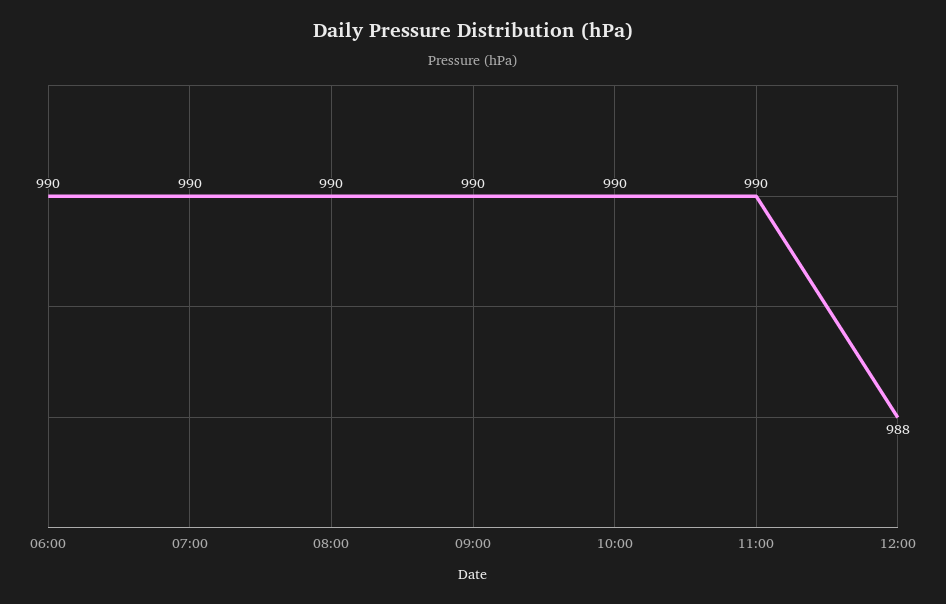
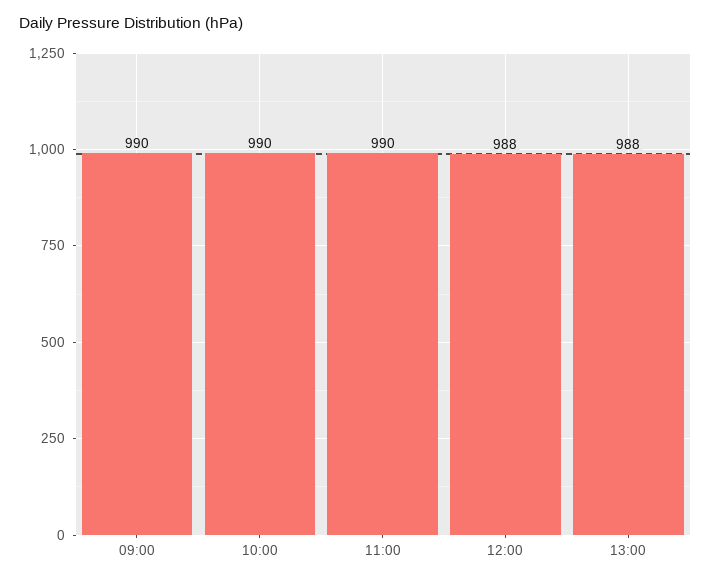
06:00: 990 -> none
07:00: 990 -> none
08:00: 990 -> none
13:00: none -> 988

